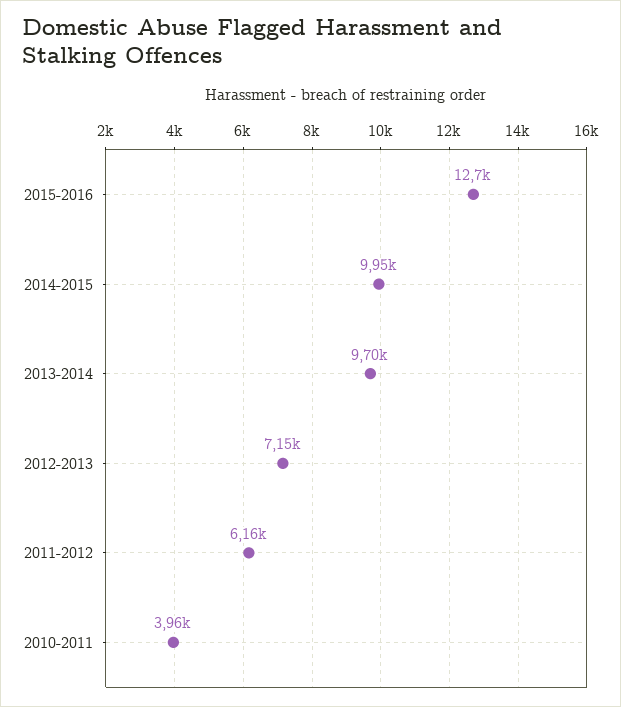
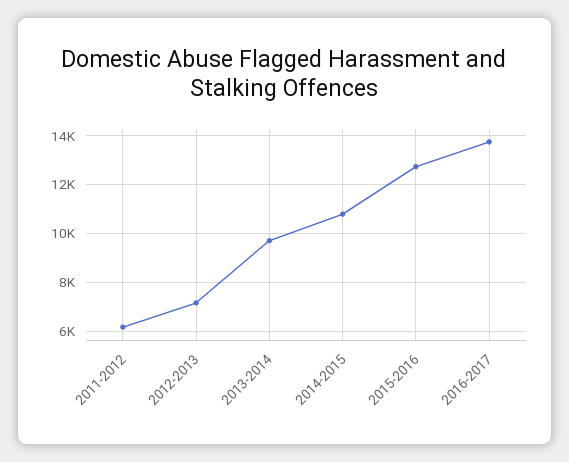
2014-2015: 9950 -> 10750
2010-2011: 3960 -> none
2016-2017: none -> 13750

